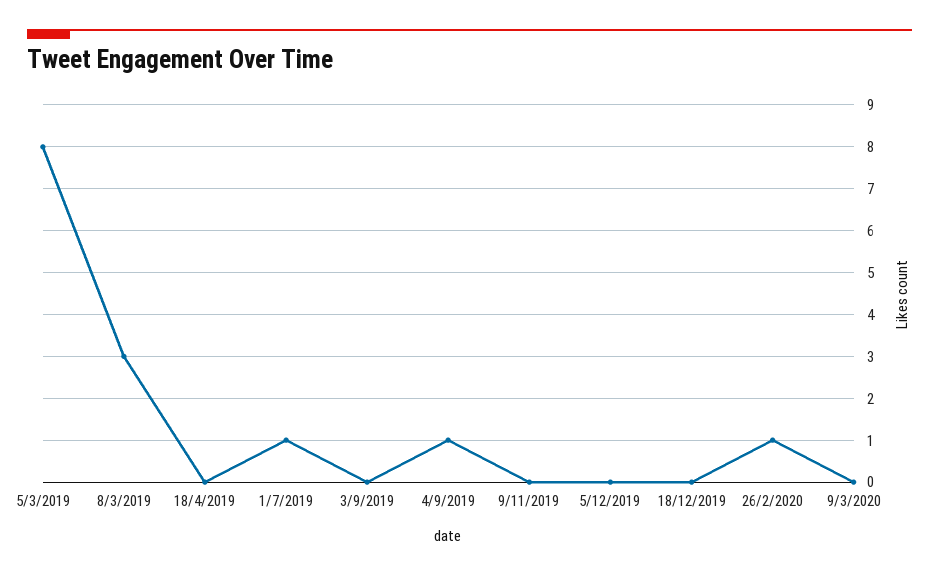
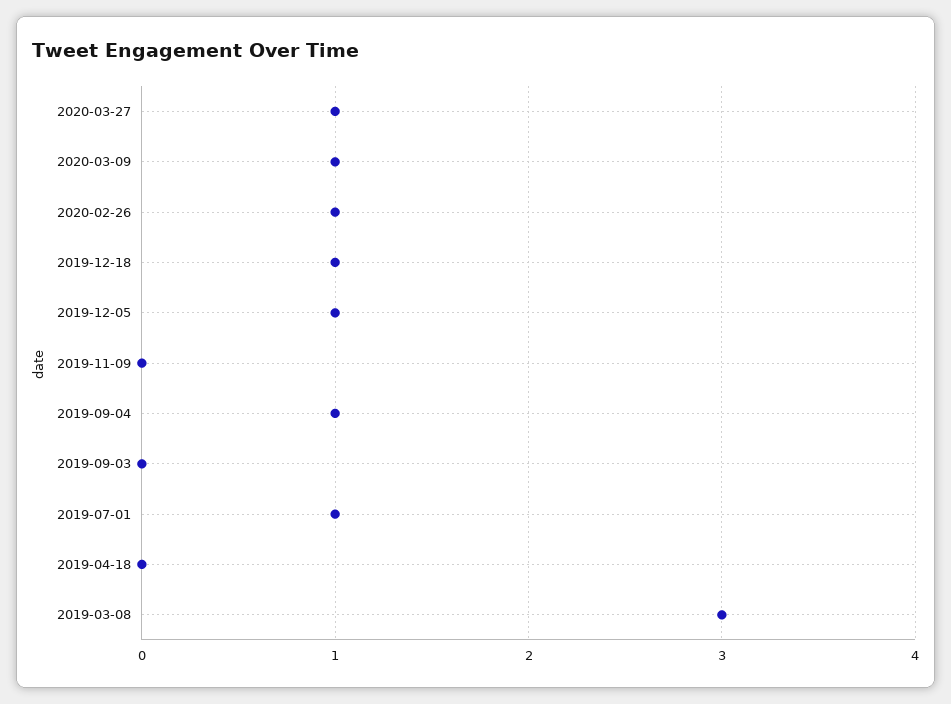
5/3/2019: 8 -> none
5/12/2019: 0 -> 1
18/12/2019: 0 -> 1
9/3/2020: 0 -> 1
2020-03-27: none -> 1

